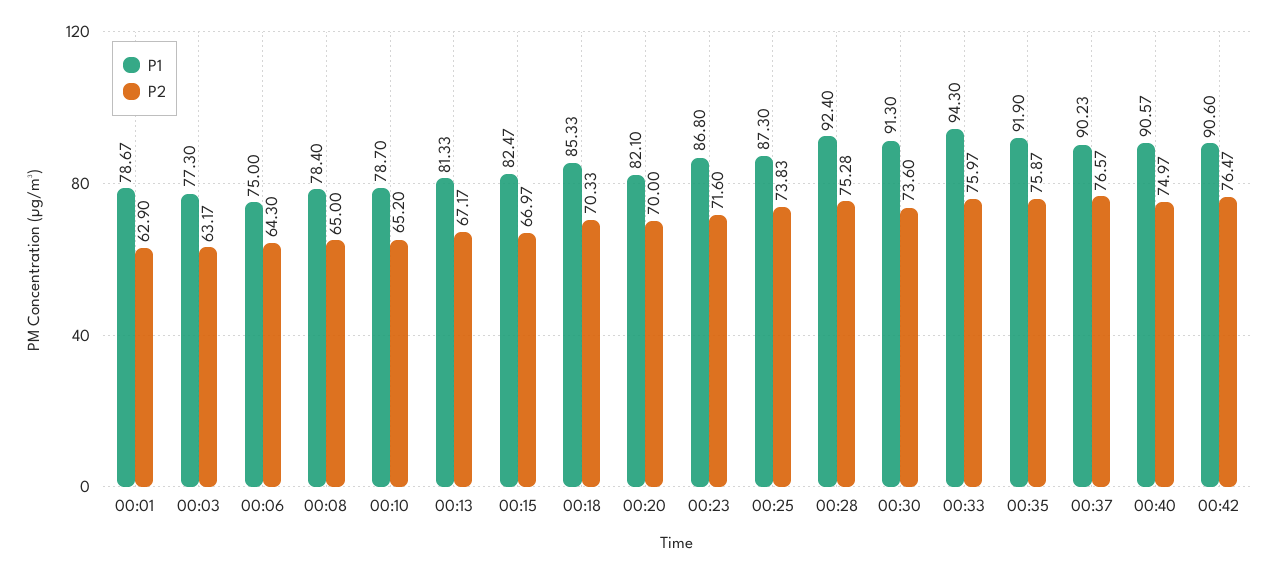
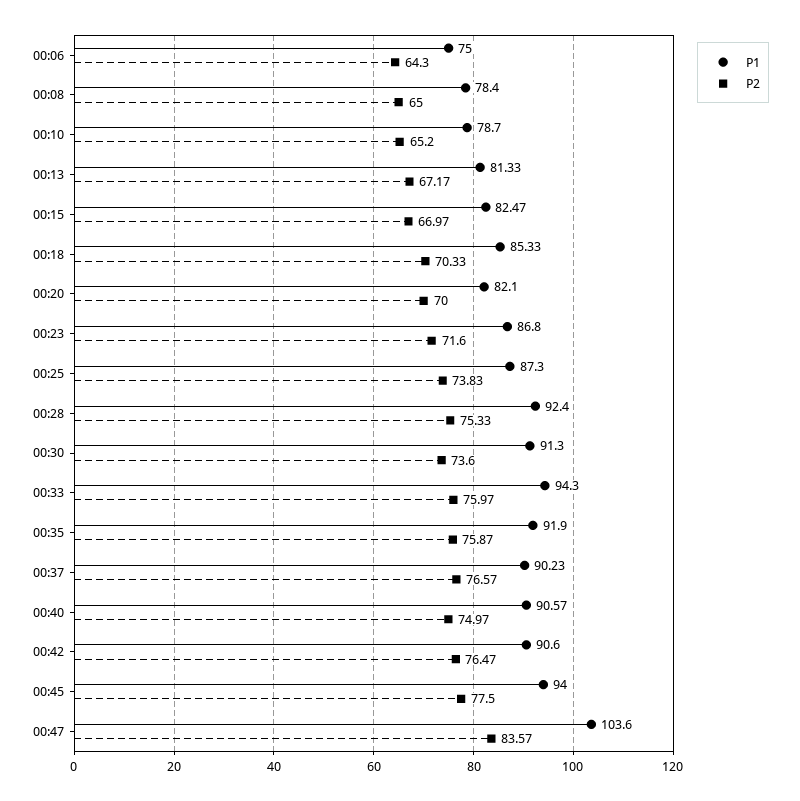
P1, 00:01: 78.67 -> none
P2, 00:01: 62.9 -> none
P1, 00:03: 77.3 -> none
P2, 00:03: 63.17 -> none
P2, 00:28: 75.28 -> 75.33
P1, 00:45: none -> 94
P2, 00:45: none -> 77.5
P1, 00:47: none -> 103.6
P2, 00:47: none -> 83.57

